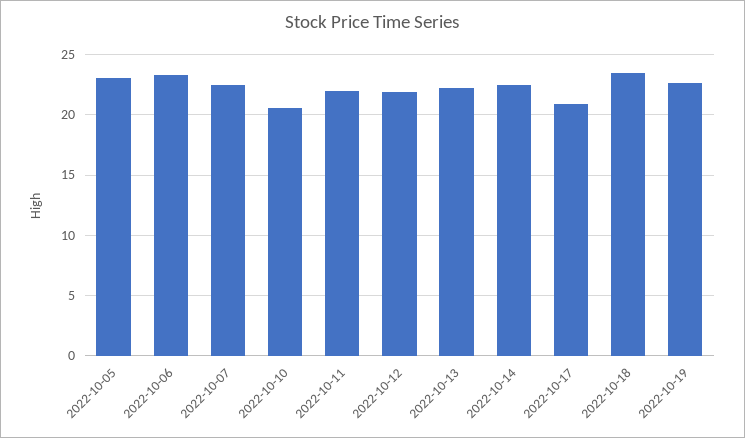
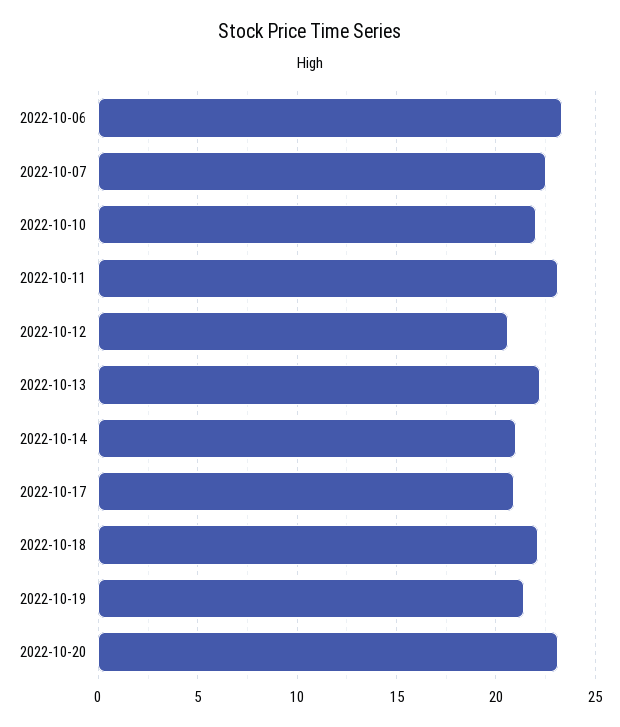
2022-10-05: 23 -> none
2022-10-10: 20.5 -> 22
2022-10-11: 22 -> 23
2022-10-12: 22 -> 20.5
2022-10-14: 22.5 -> 21
2022-10-18: 23.5 -> 22
2022-10-19: 22.5 -> 21.5
2022-10-20: none -> 23

